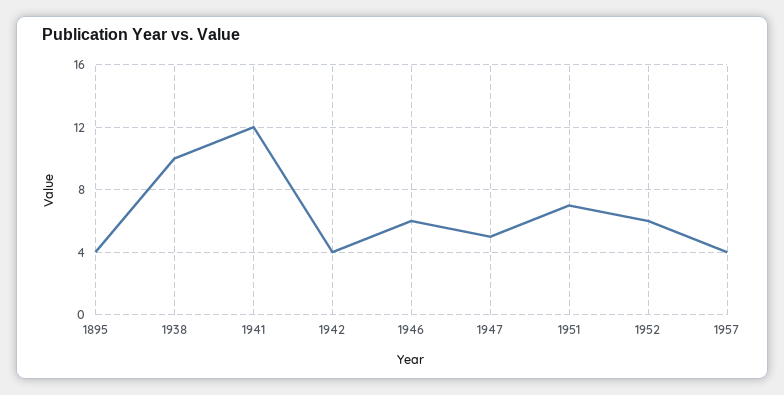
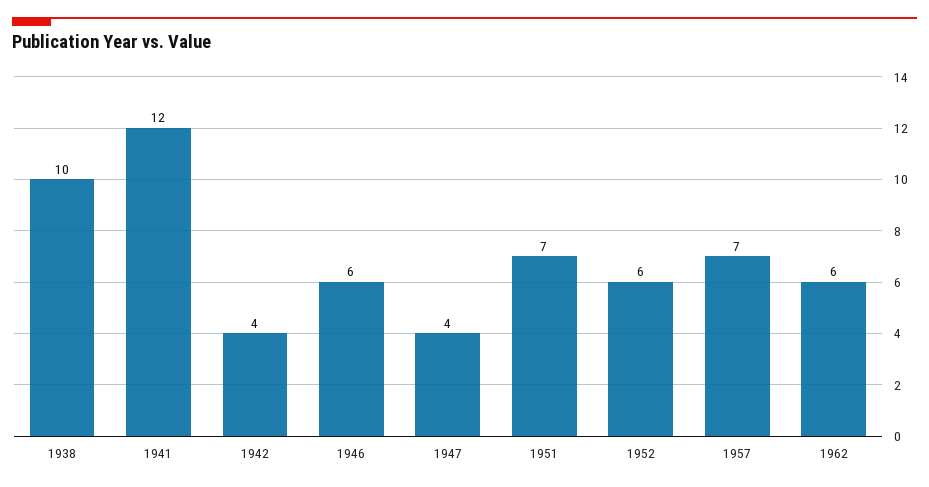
1895: 4 -> none
1947: 5 -> 4
1957: 4 -> 7
1962: none -> 6

